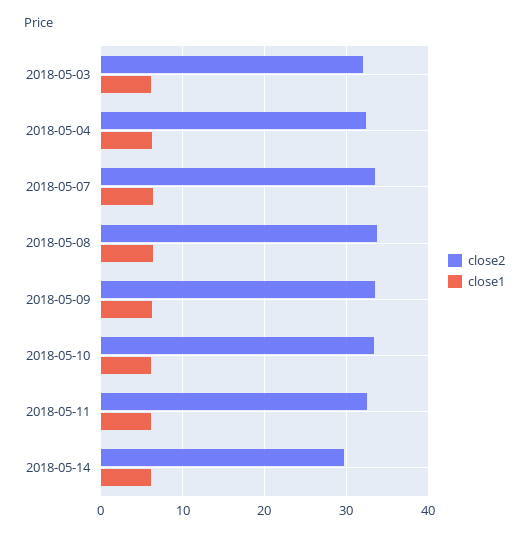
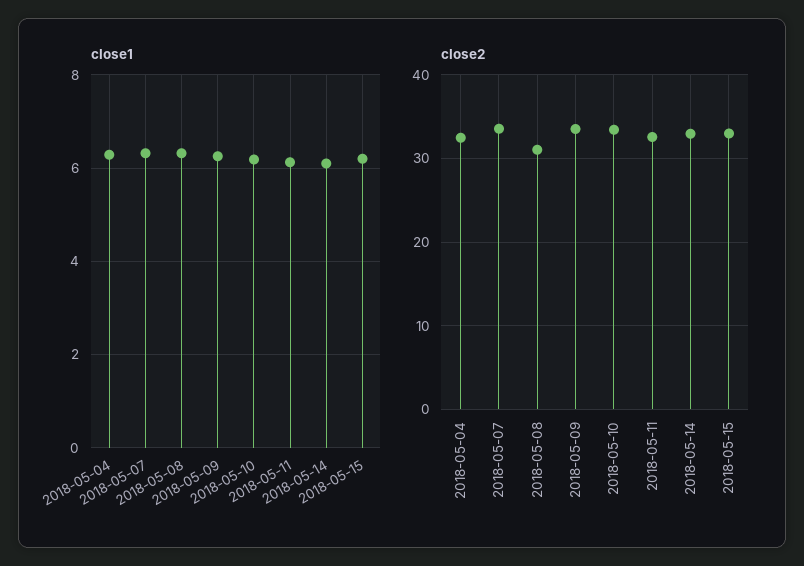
close2, 2018-05-03: 32 -> none
close1, 2018-05-03: 6 -> none
close2, 2018-05-08: 34 -> 31
close2, 2018-05-14: 30 -> 33
close1, 2018-05-15: none -> 6.2
close2, 2018-05-15: none -> 33

